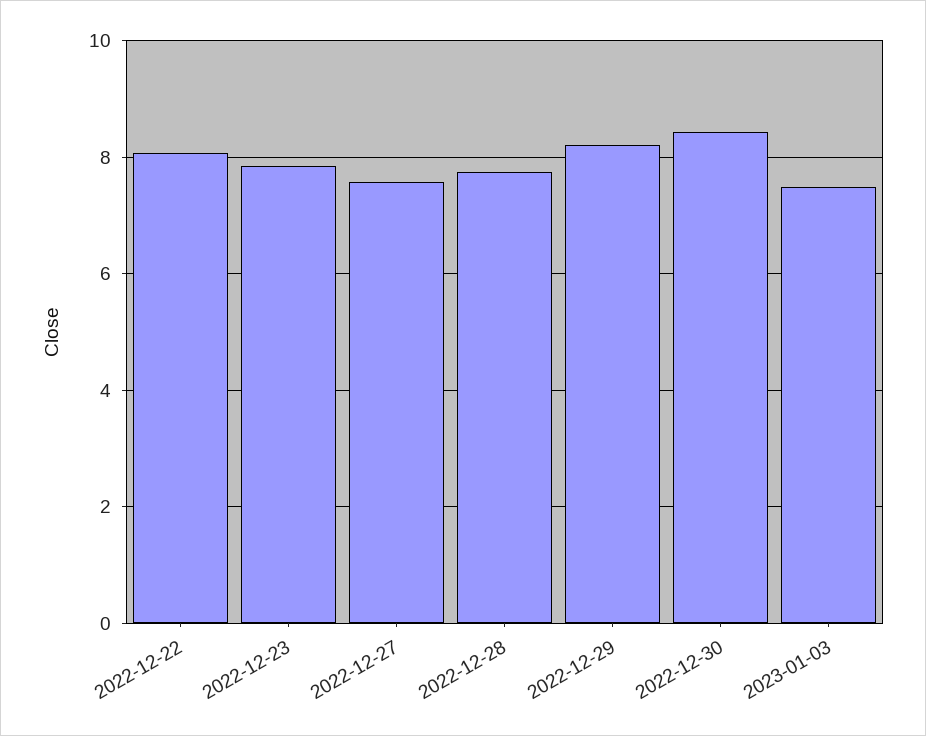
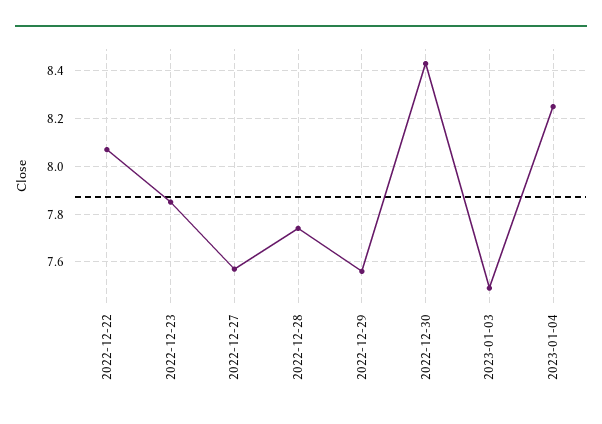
2022-12-29: 8.2 -> 7.55
2023-01-04: none -> 8.25

